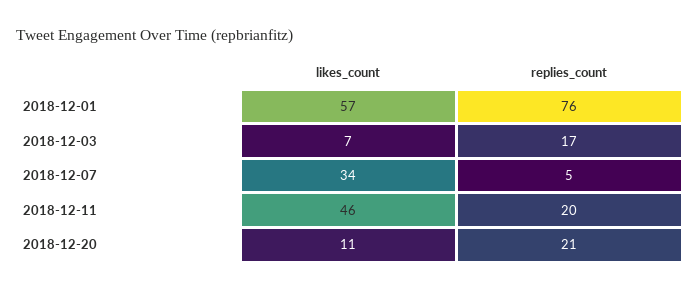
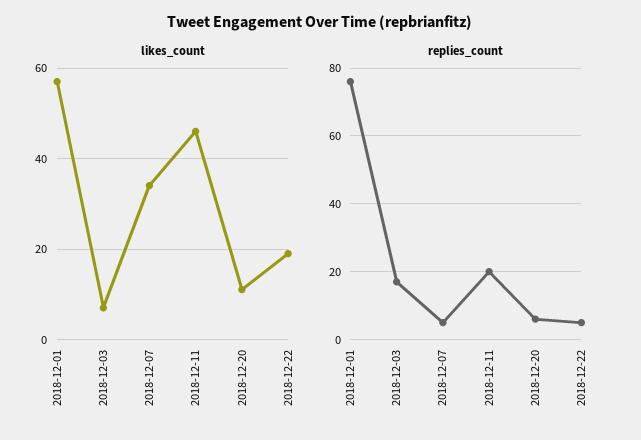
replies_count, 2018-12-20: 21 -> 5
likes_count, 2018-12-22: none -> 20
replies_count, 2018-12-22: none -> 5

